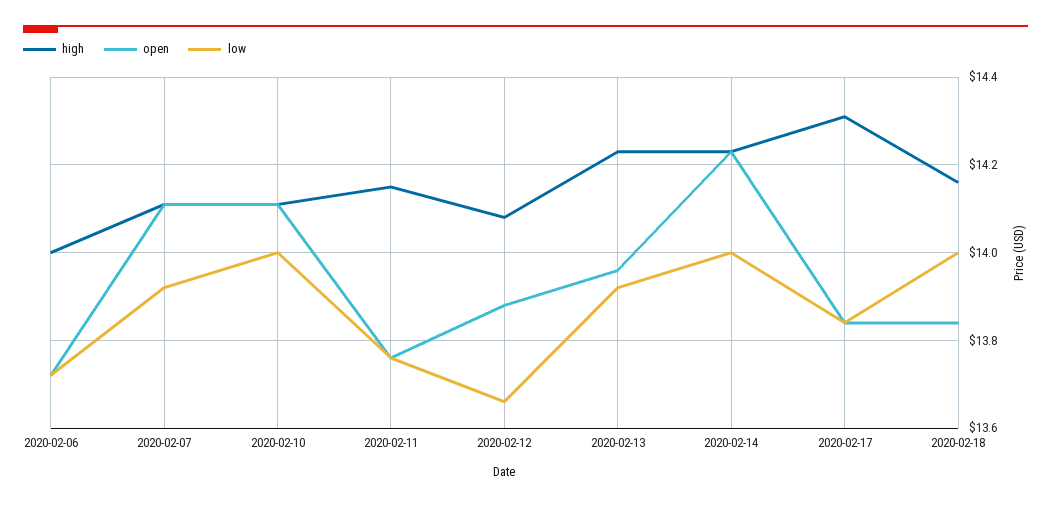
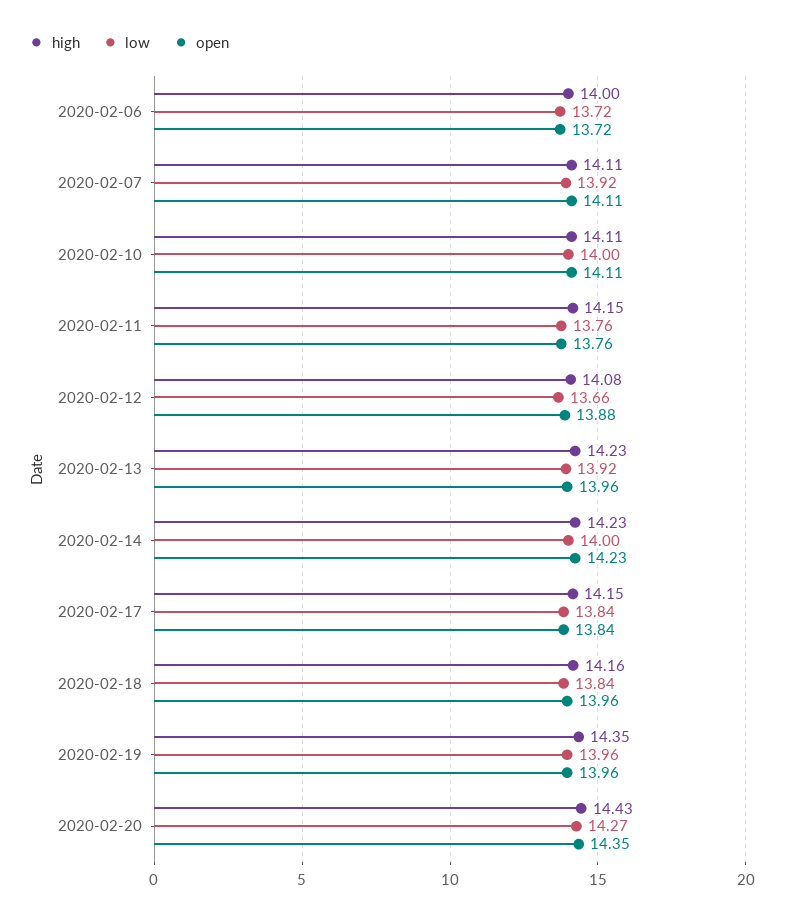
high, 2020-02-17: 14.3 -> 14.15
open, 2020-02-18: 13.85 -> 13.96
low, 2020-02-18: 14 -> 13.84
high, 2020-02-19: none -> 14.35
low, 2020-02-19: none -> 13.96
open, 2020-02-19: none -> 13.96
high, 2020-02-20: none -> 14.43
low, 2020-02-20: none -> 14.27
open, 2020-02-20: none -> 14.35

